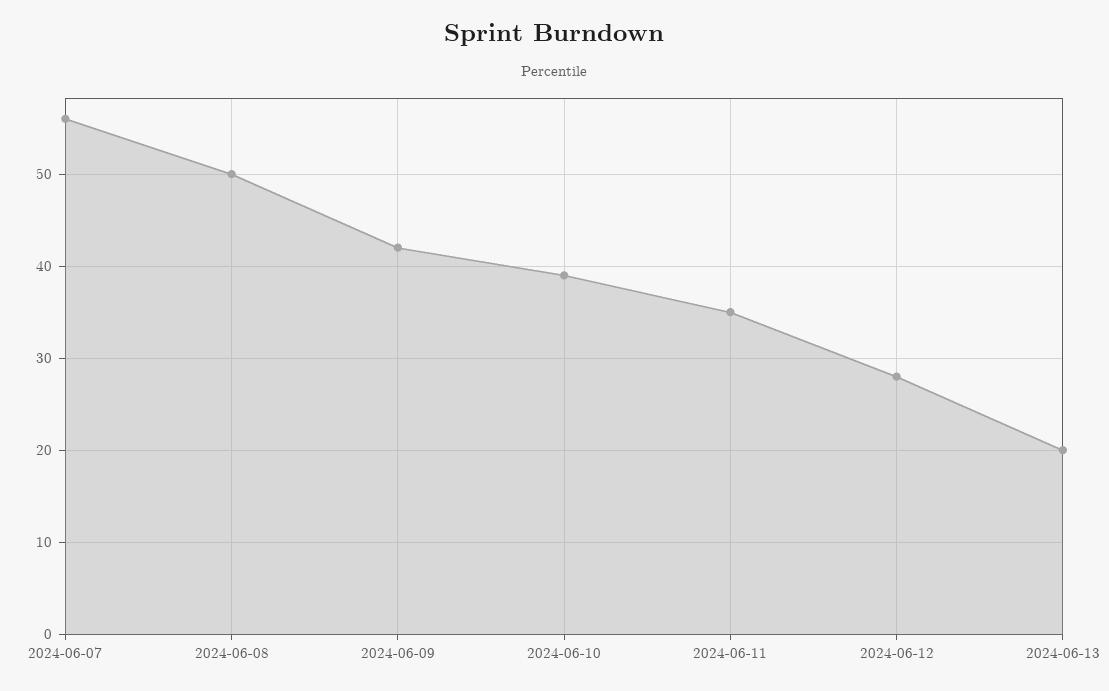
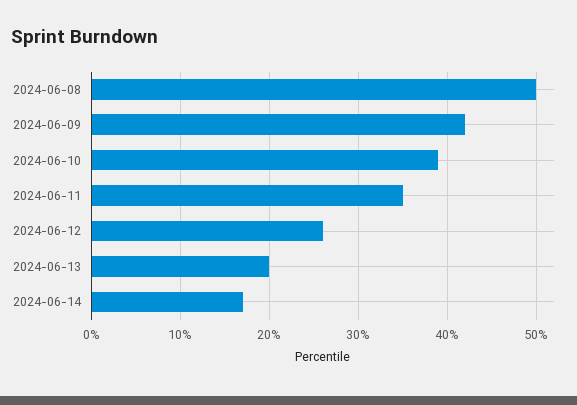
2024-06-07: 56 -> none
2024-06-12: 28 -> 26
2024-06-14: none -> 17

